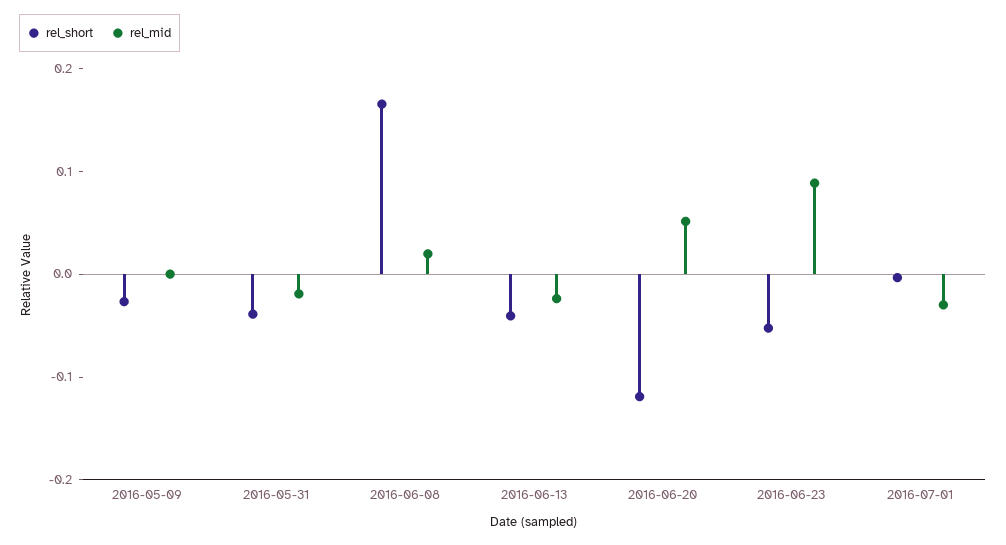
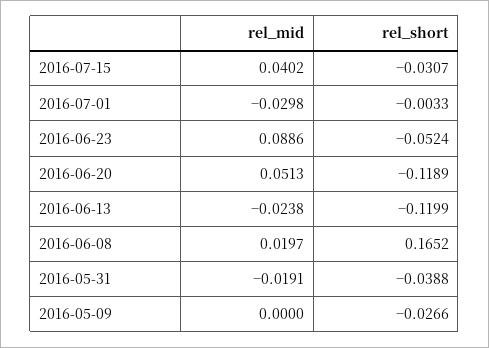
rel_short, 2016-06-13: -0.04 -> -0.1199
rel_mid, 2016-07-15: none -> 0.0402
rel_short, 2016-07-15: none -> -0.0307

